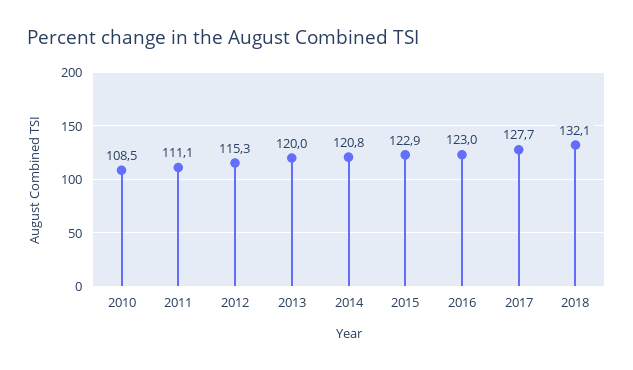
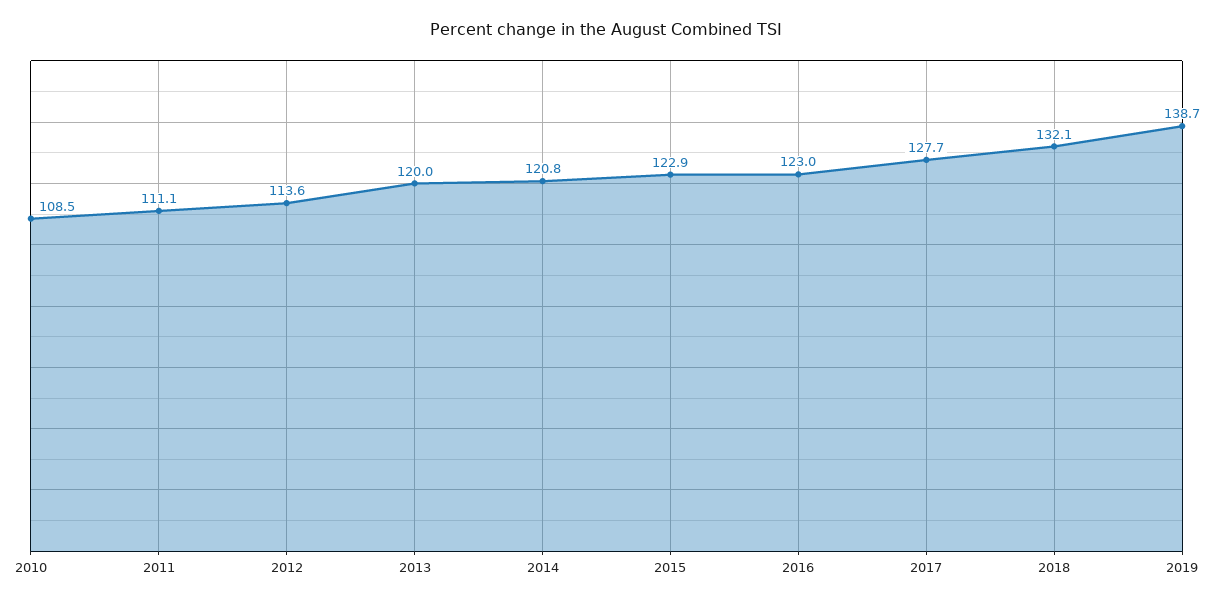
2012: 115.3 -> 113.6
2019: none -> 138.7

